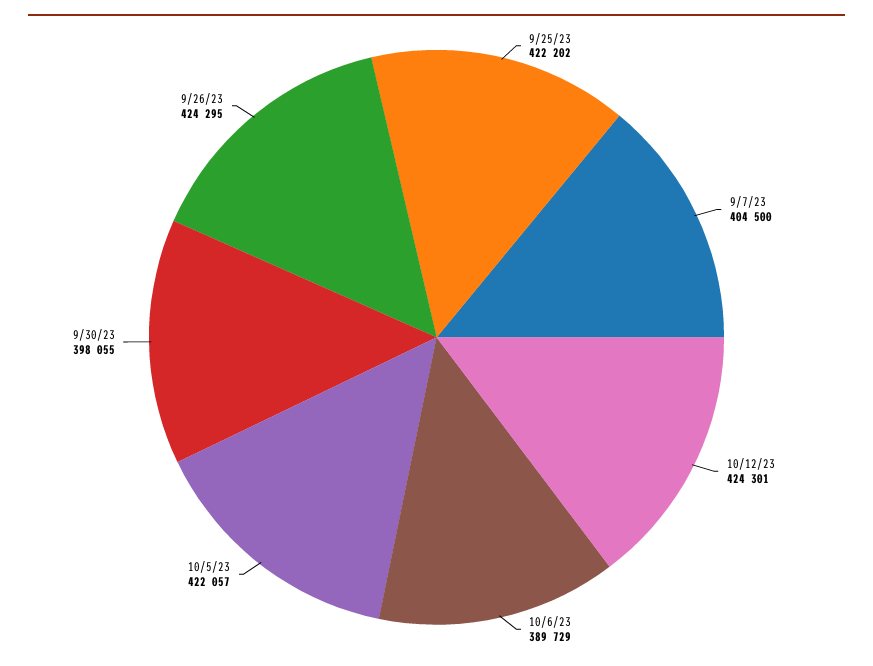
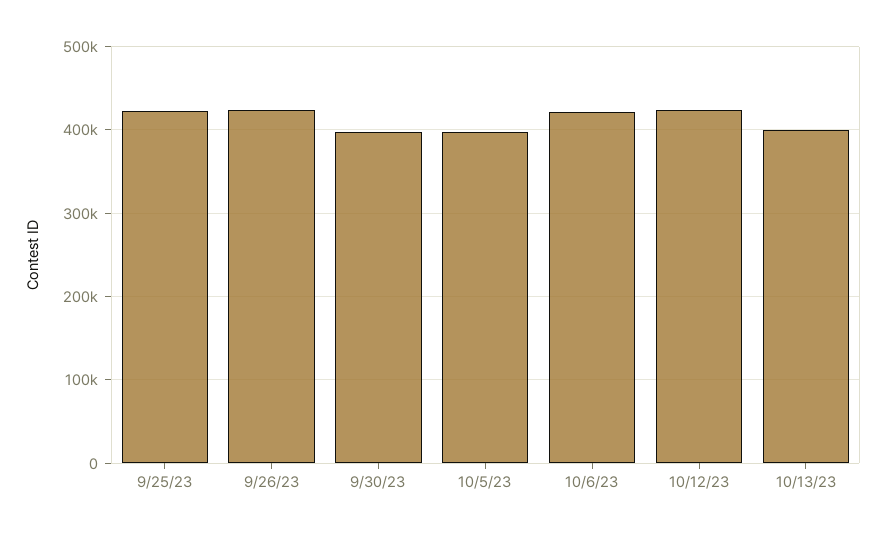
9/7/23: 404500 -> none
10/6/23: 389729 -> 420000
10/5/23: 422057 -> 400000
10/13/23: none -> 400000

